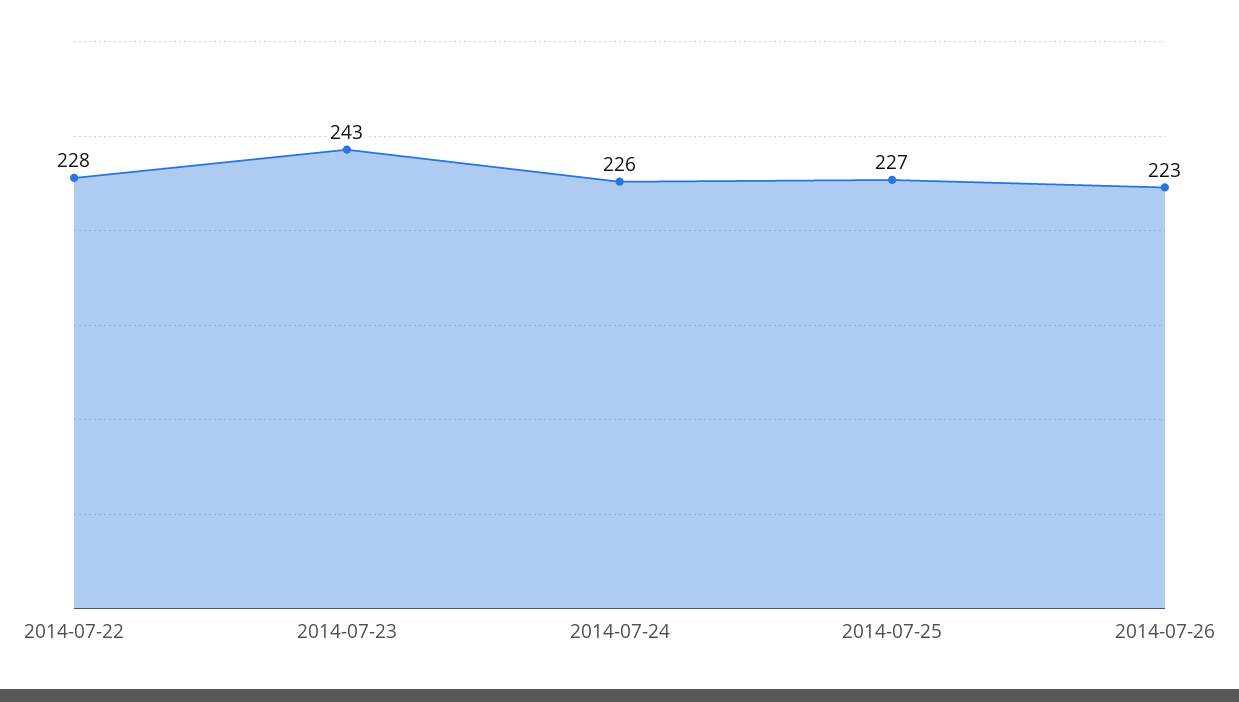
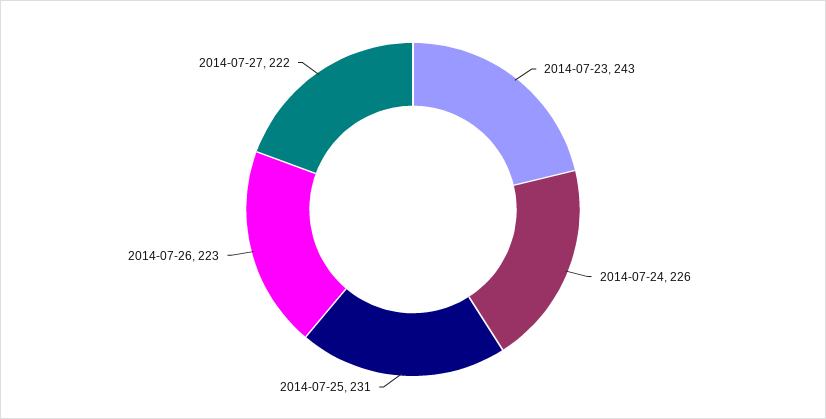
2014-07-22: 228 -> none
2014-07-25: 227 -> 231
2014-07-27: none -> 222

